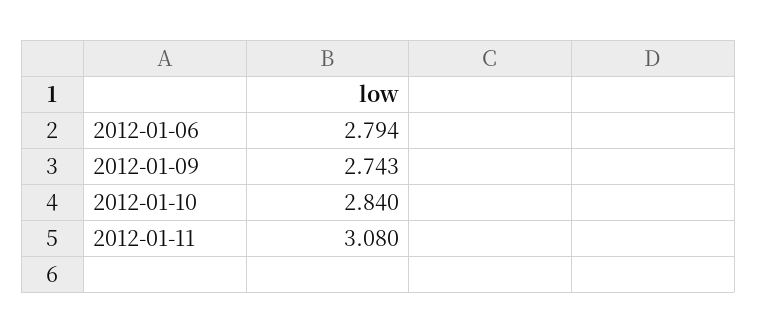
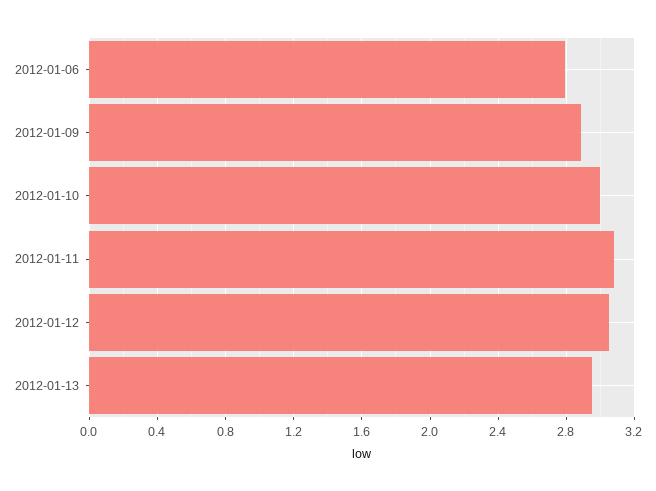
2012-01-09: 2.743 -> 2.9
2012-01-10: 2.84 -> 3
2012-01-12: none -> 3.05
2012-01-13: none -> 2.95

